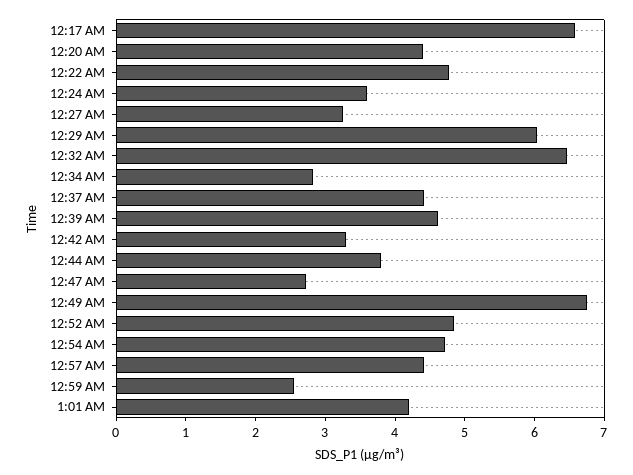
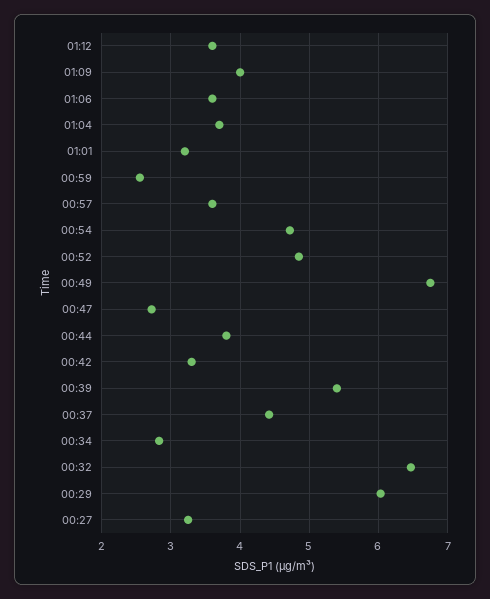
12:17 AM: 6.6 -> none
12:20 AM: 4.4 -> none
12:22 AM: 4.8 -> none
12:24 AM: 3.6 -> none
12:39 AM: 4.6 -> 5.4
12:57 AM: 4.4 -> 3.6
1:01 AM: 4.2 -> 3.2
01:12: none -> 3.6
01:09: none -> 4
01:06: none -> 3.6
01:04: none -> 3.7

